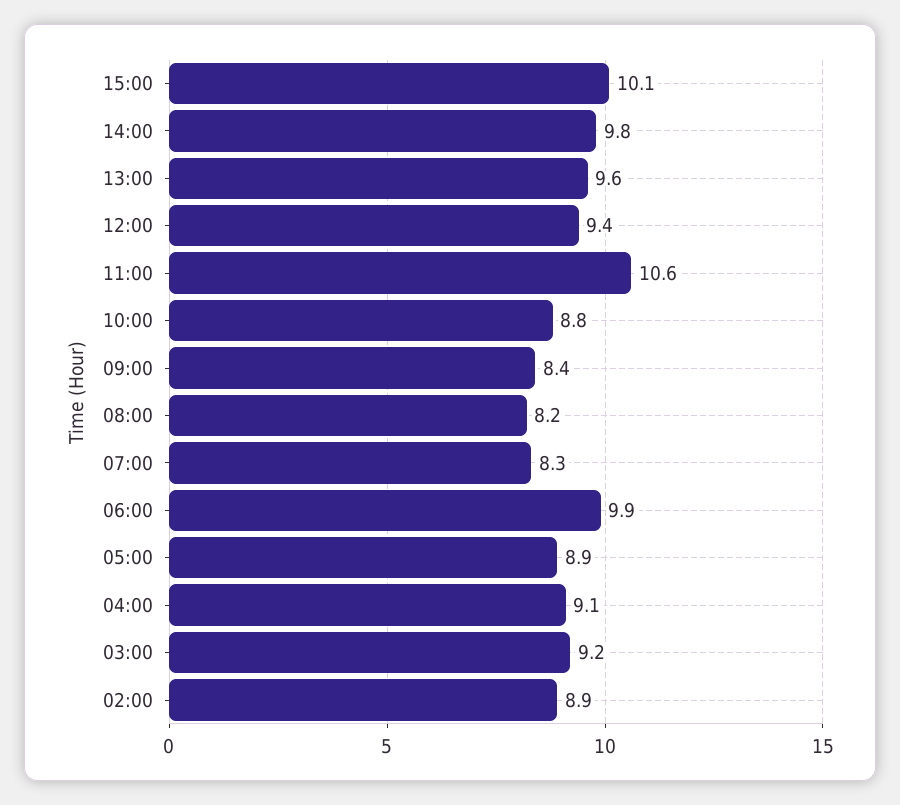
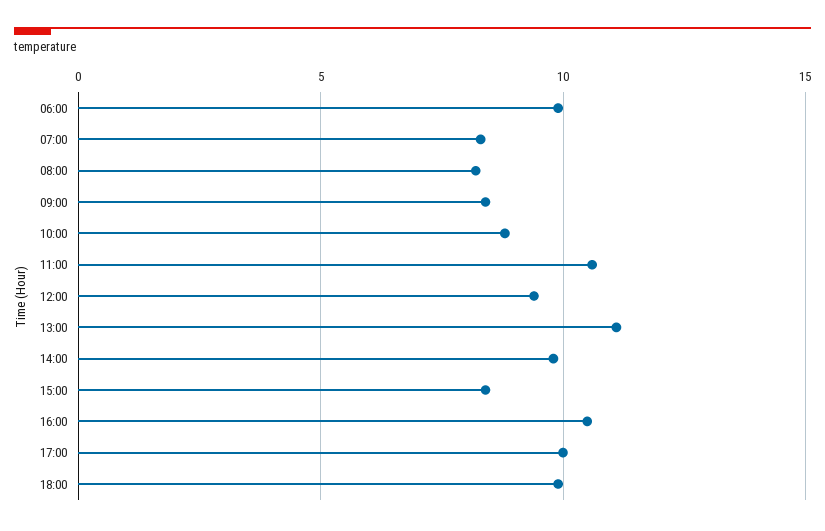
15:00: 10.1 -> 8.5
13:00: 9.6 -> 11
05:00: 8.9 -> none
04:00: 9.1 -> none
03:00: 9.2 -> none
02:00: 8.9 -> none
16:00: none -> 10.5
17:00: none -> 10
18:00: none -> 10

